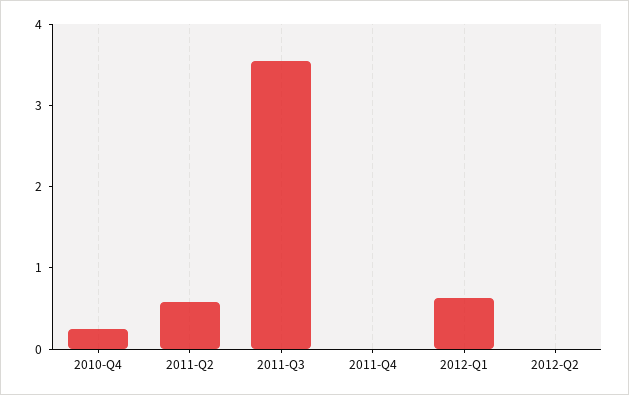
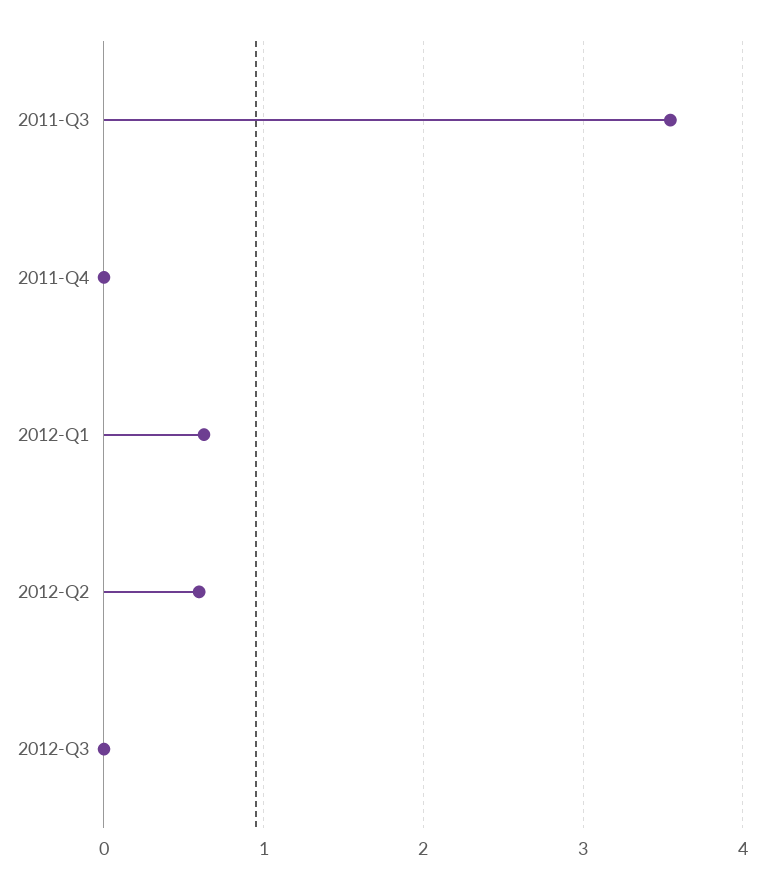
2010-Q4: 0.2 -> none
2011-Q2: 0.6 -> none
2012-Q2: 0 -> 0.6
2012-Q3: none -> 0

